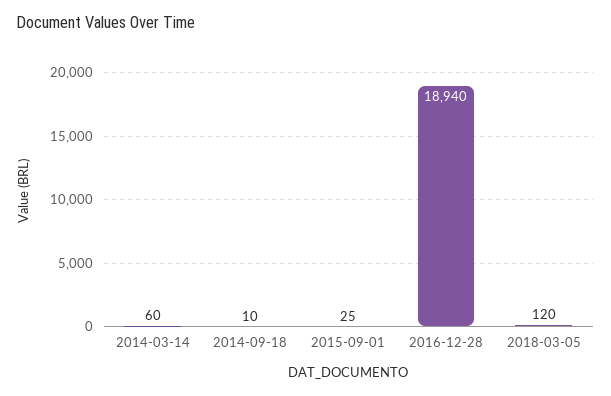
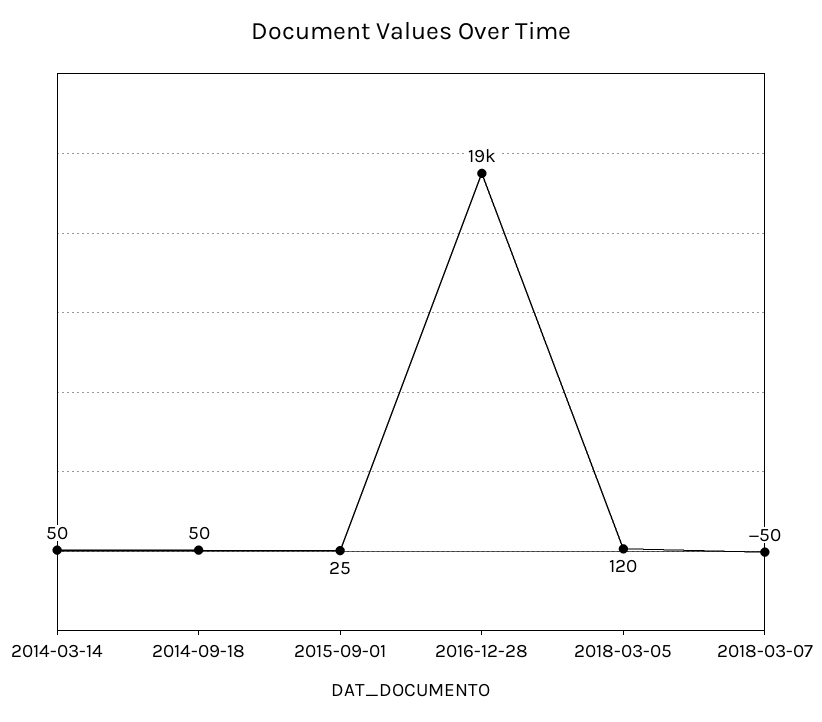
2014-03-14: 60 -> 50
2014-09-18: 10 -> 50
2018-03-07: none -> -50

